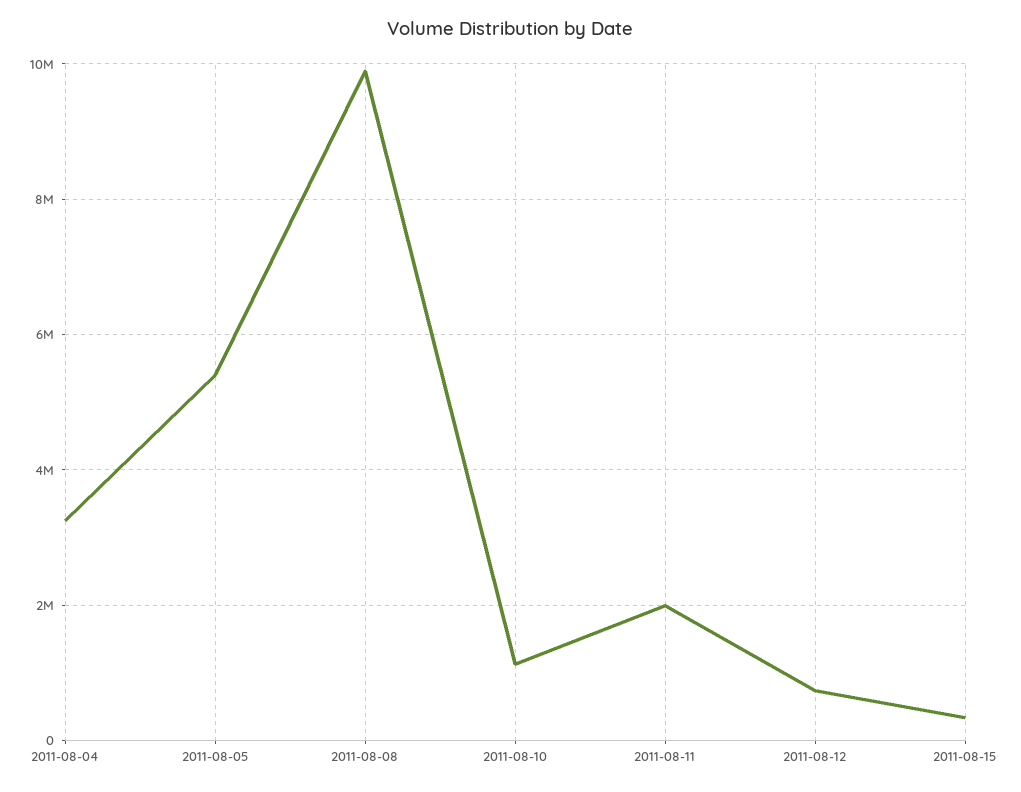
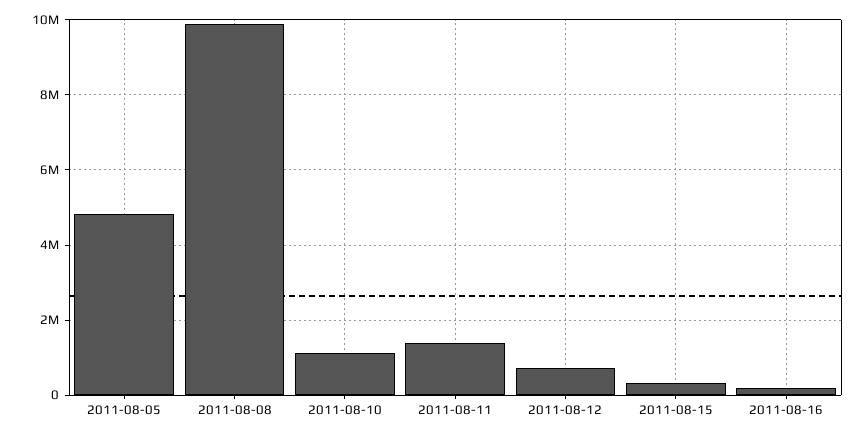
2011-08-04: 3200000 -> none
2011-08-05: 5400000 -> 4800000
2011-08-11: 2000000 -> 1400000
2011-08-16: none -> 200000

